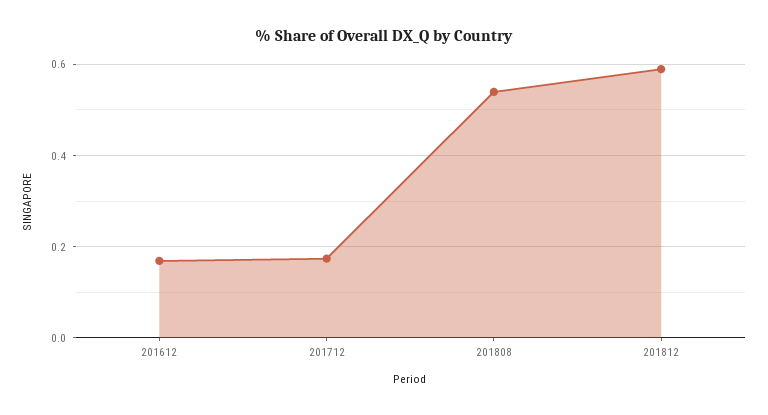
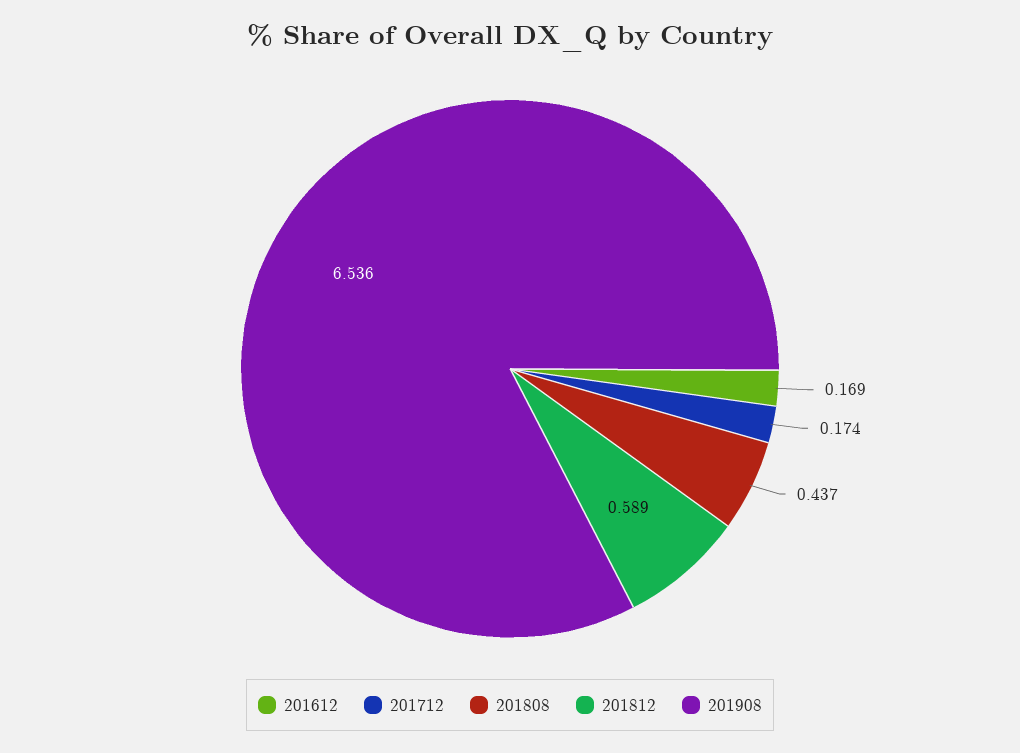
201808: 0.54 -> 0.437
201908: none -> 6.536

